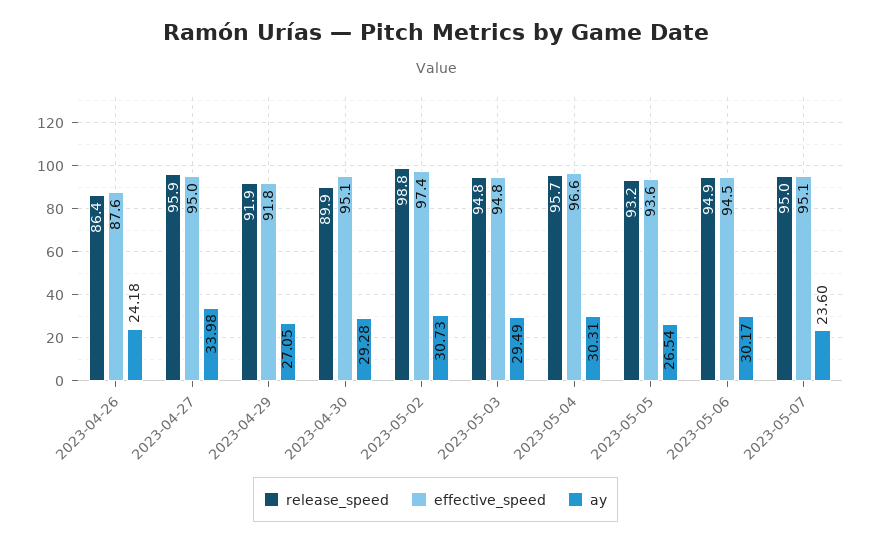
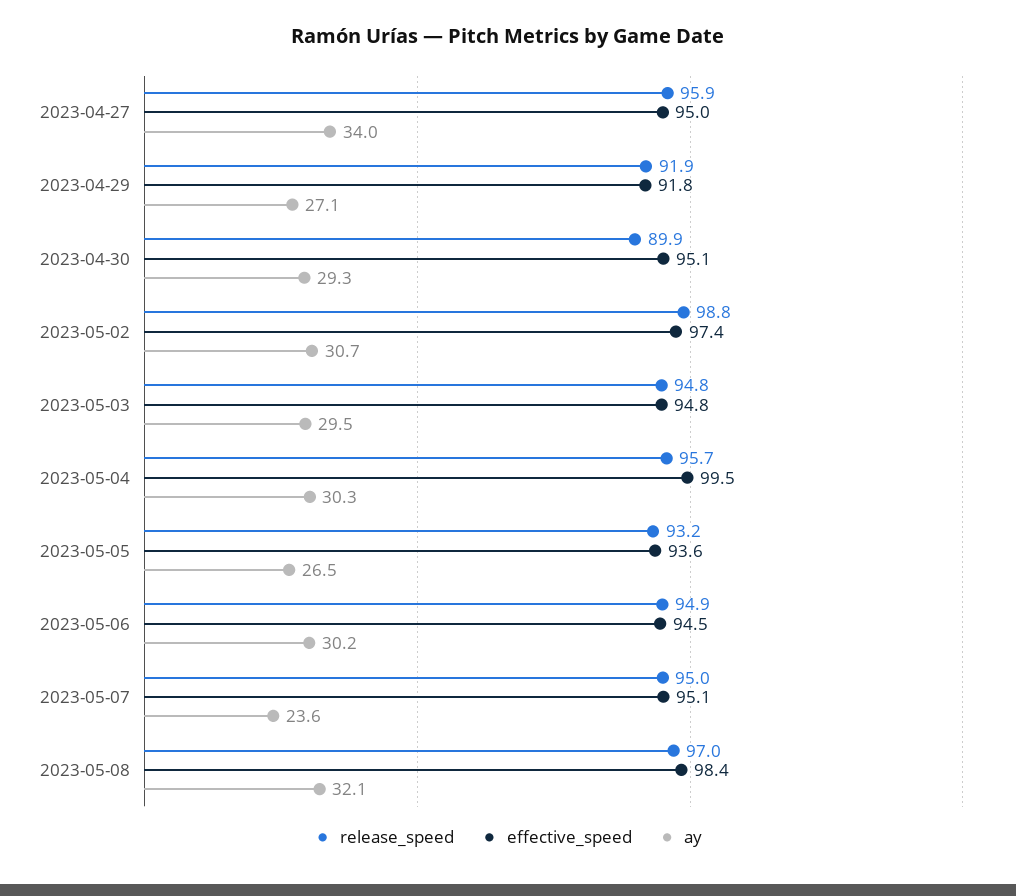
release_speed, 2023-04-26: 86.4 -> none
effective_speed, 2023-04-26: 87.6 -> none
ay, 2023-04-26: 24.18 -> none
effective_speed, 2023-05-04: 96.6 -> 99.5
release_speed, 2023-05-08: none -> 97
effective_speed, 2023-05-08: none -> 98.4
ay, 2023-05-08: none -> 32.1

